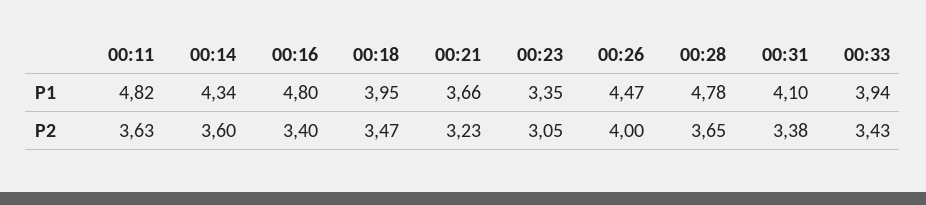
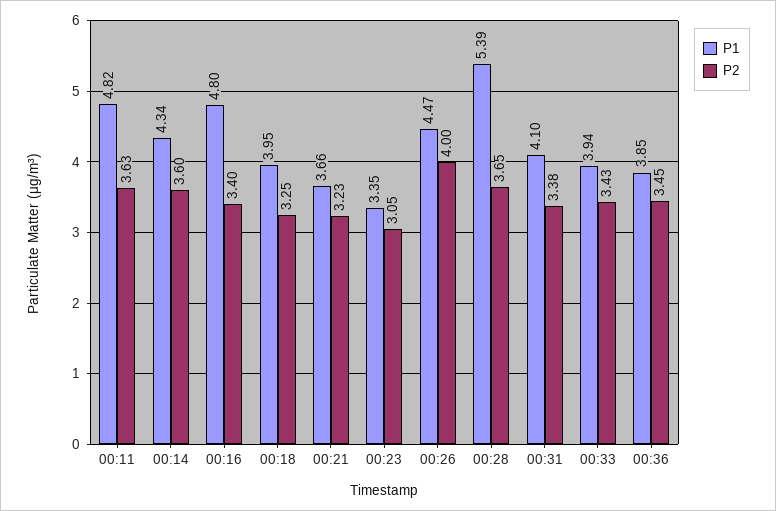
P1, 00:28: 4.78 -> 5.39
P2, 00:18: 3.47 -> 3.25
P1, 00:36: none -> 3.85
P2, 00:36: none -> 3.45

